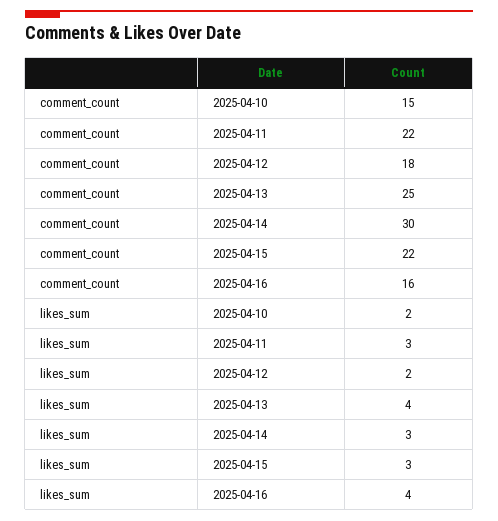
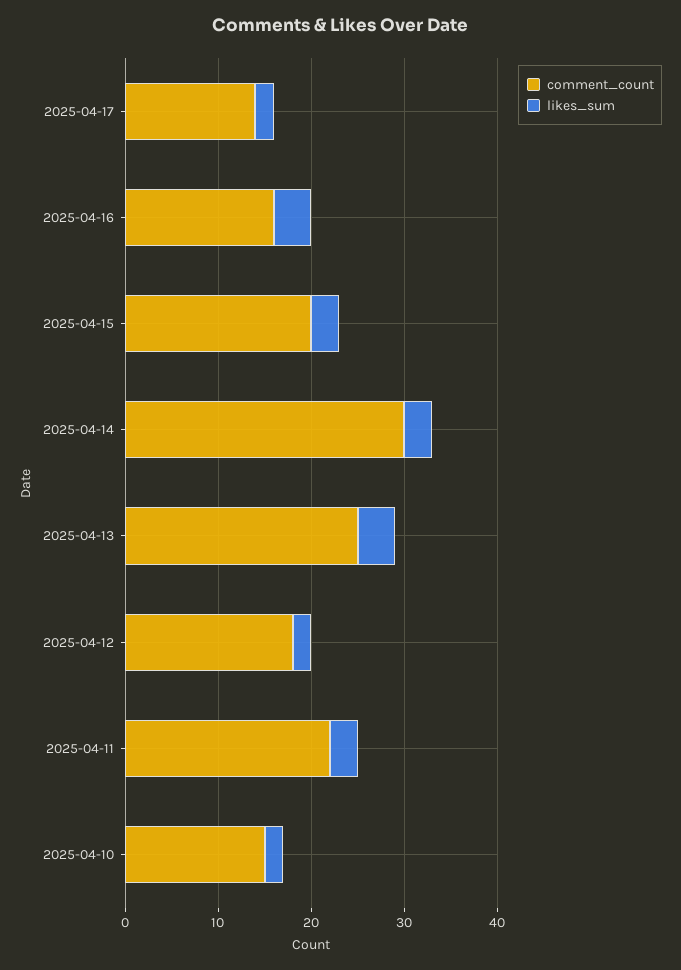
comment_count, 2025-04-15: 22 -> 20
comment_count, 2025-04-17: none -> 14
likes_sum, 2025-04-17: none -> 2

